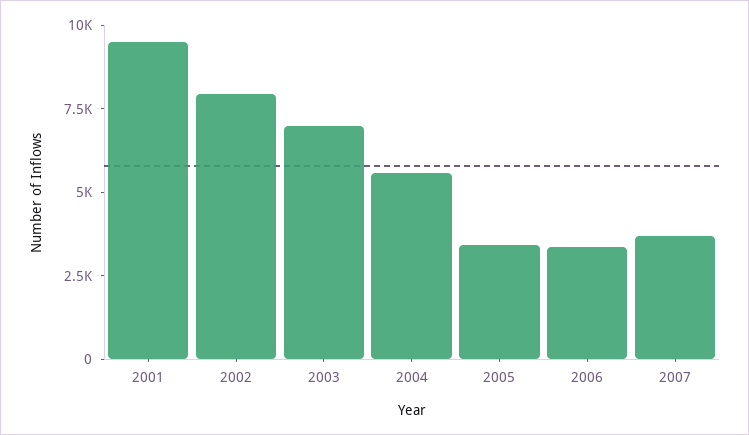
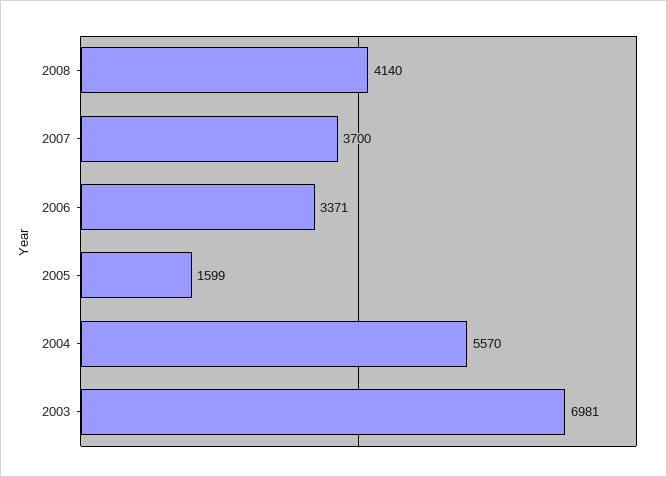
2001: 9500 -> none
2002: 8000 -> none
2005: 3500 -> 1599
2008: none -> 4140

